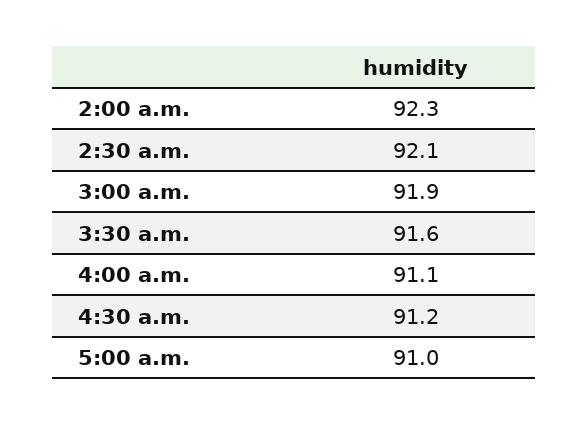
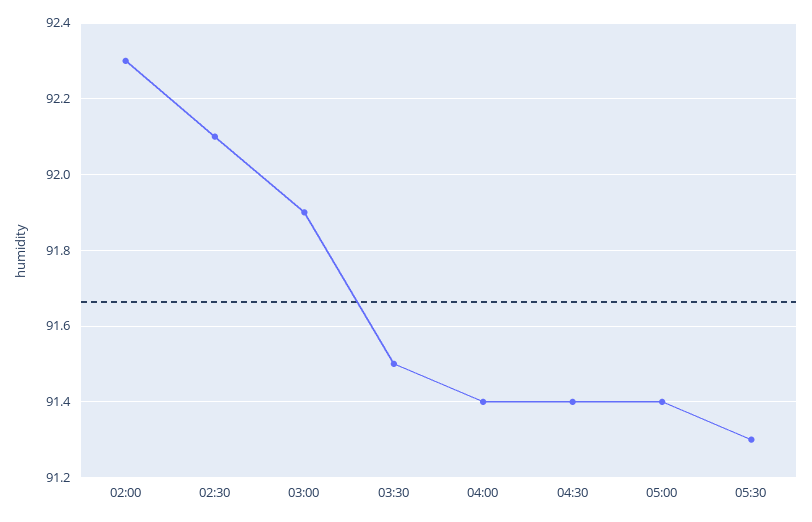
3:30 a.m.: 91.6 -> 91.5
4:00 a.m.: 91.1 -> 91.4
4:30 a.m.: 91.2 -> 91.4
5:00 a.m.: 91 -> 91.4
05:30: none -> 91.3

